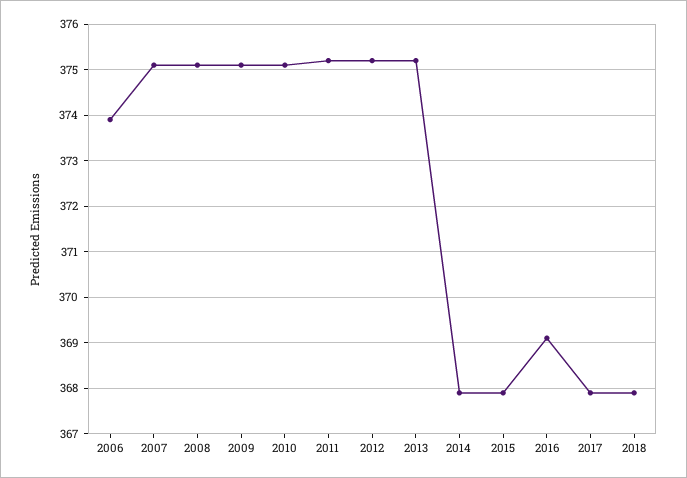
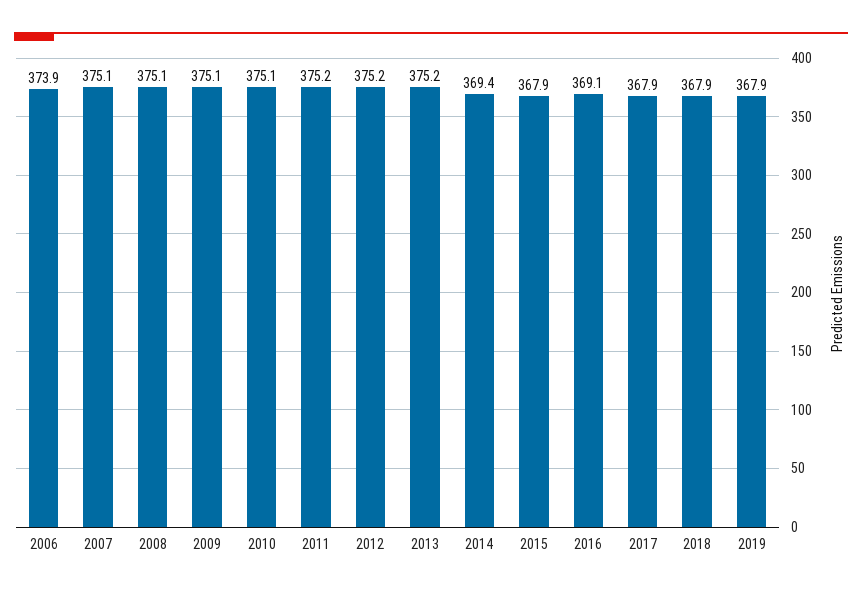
2014: 368 -> 369.4
2019: none -> 367.9

